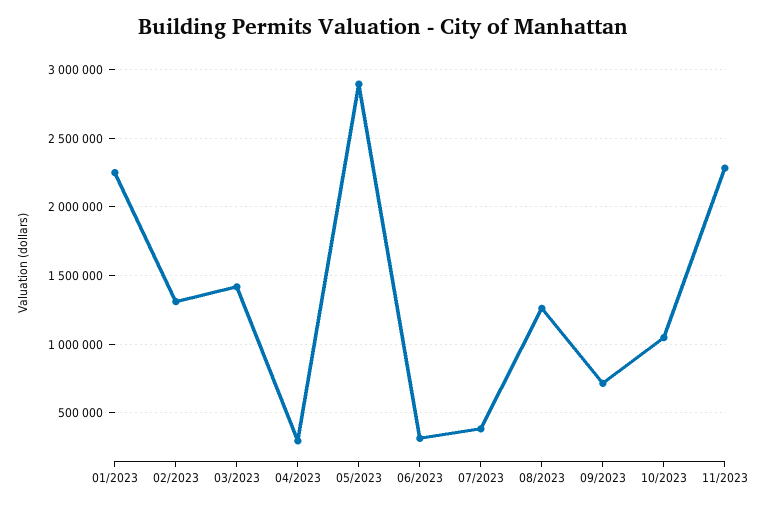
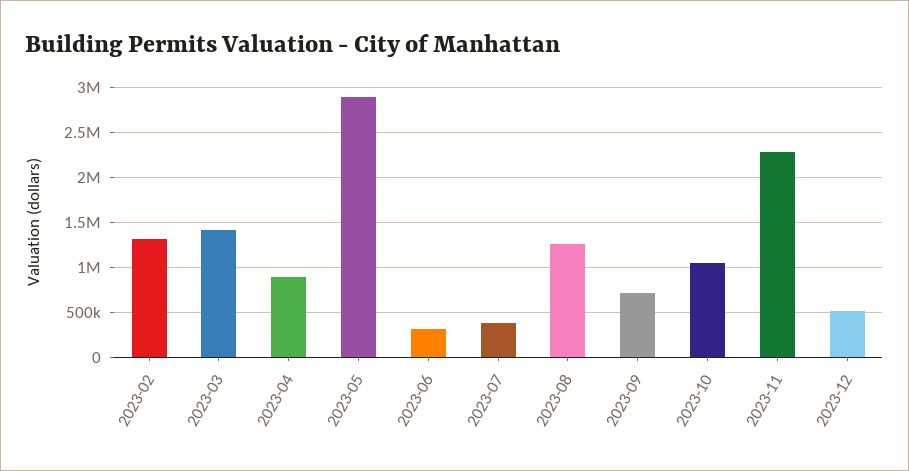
01/2023: 2250000 -> none
04/2023: 300000 -> 900000
2023-12: none -> 500000

